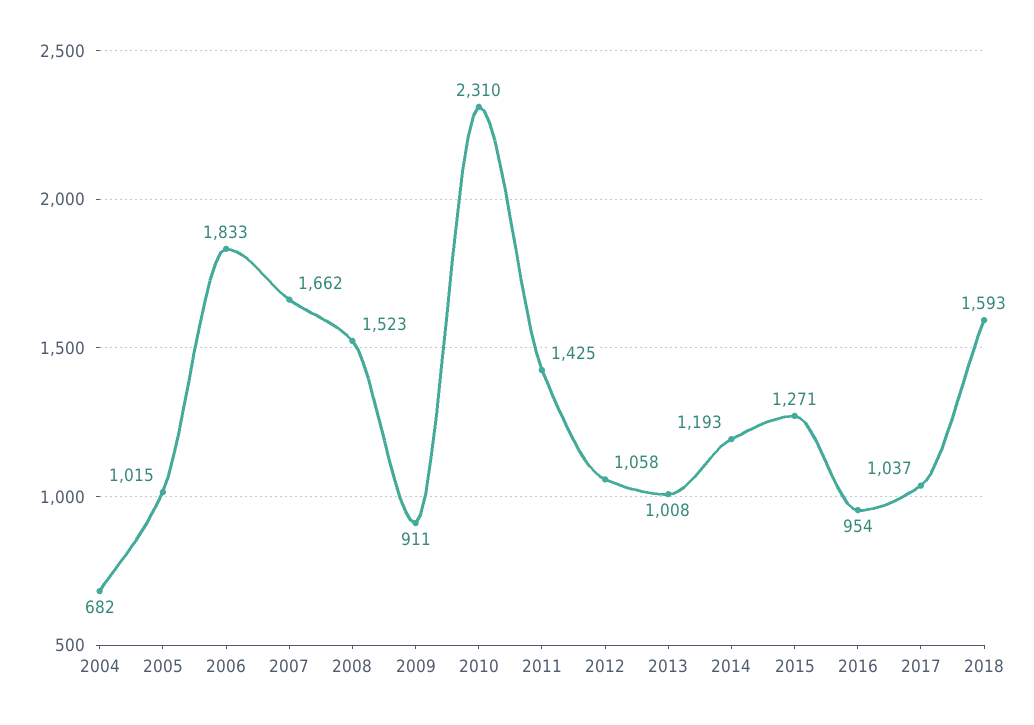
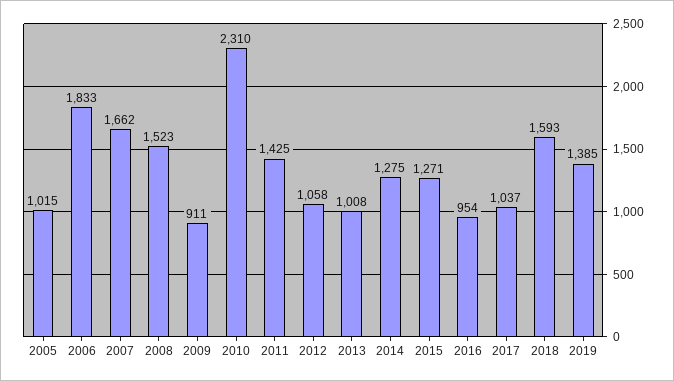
2004: 682 -> none
2014: 1193 -> 1275
2019: none -> 1385

